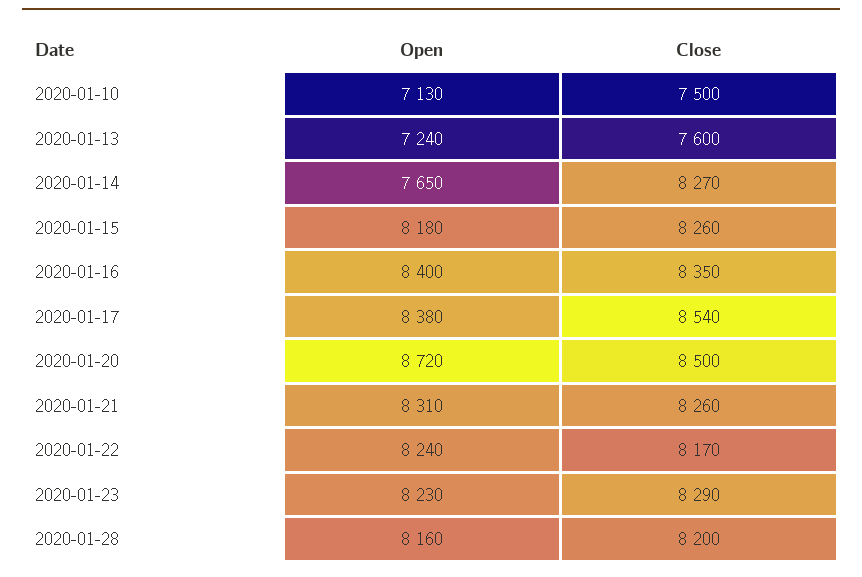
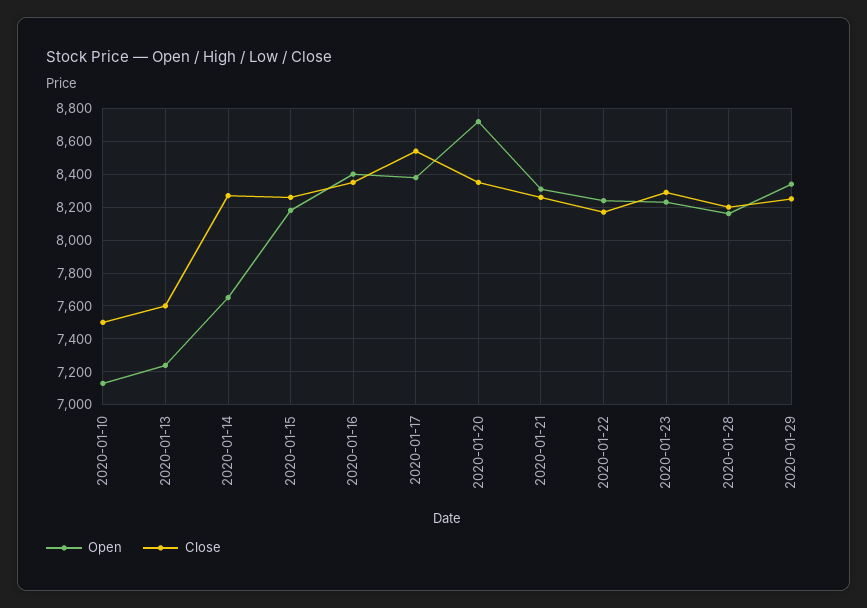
Close, 2020-01-20: 8500 -> 8350
Open, 2020-01-29: none -> 8350
Close, 2020-01-29: none -> 8250

